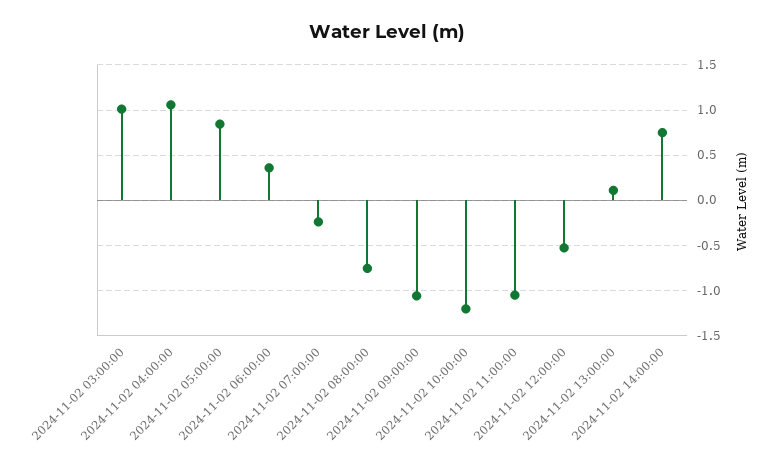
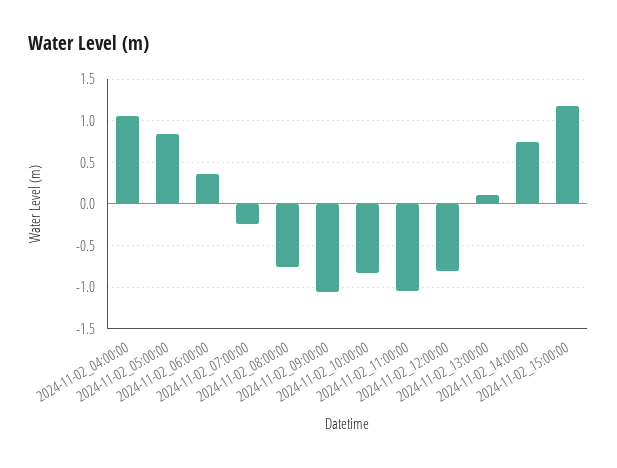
2024-11-02 03:00:00: 1 -> none
2024-11-02 10:00:00: -1.2 -> -0.8
2024-11-02 12:00:00: -0.5 -> -0.8
2024-11-02_15:00:00: none -> 1.2

